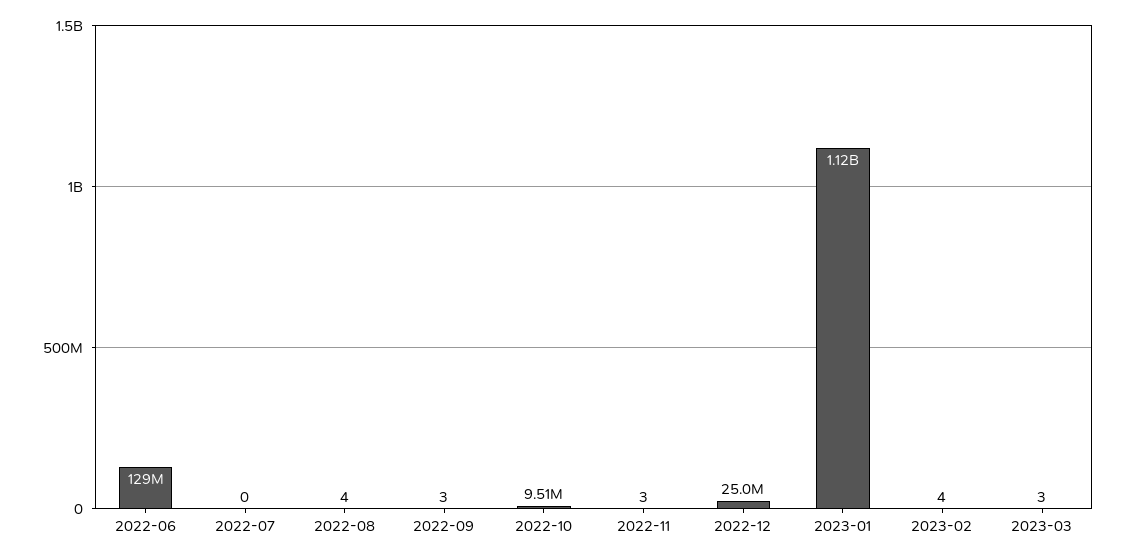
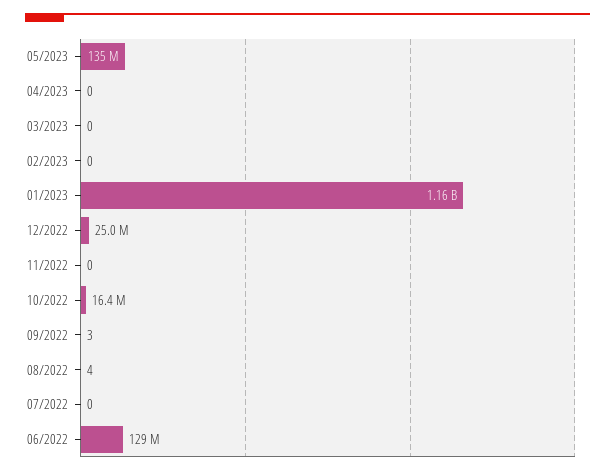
2022-10: 9510000 -> 16400000
2022-11: 3 -> 0
2023-01: 1120000000 -> 1160000000
2023-02: 4 -> 0
2023-03: 3 -> 0
05/2023: none -> 135000000
04/2023: none -> 0

